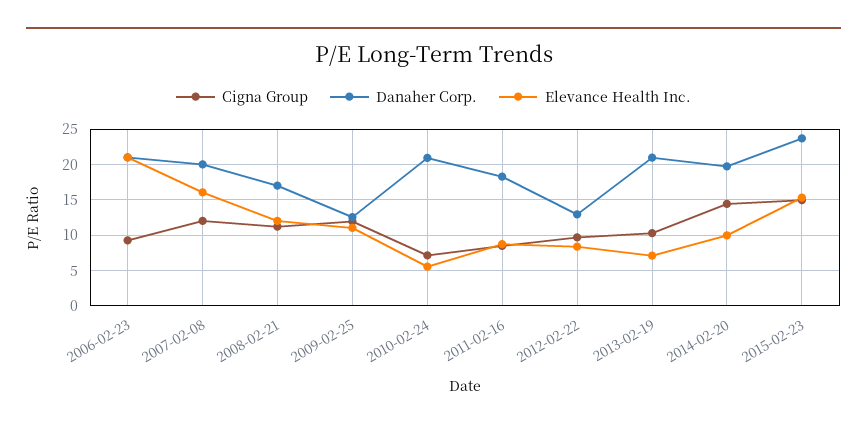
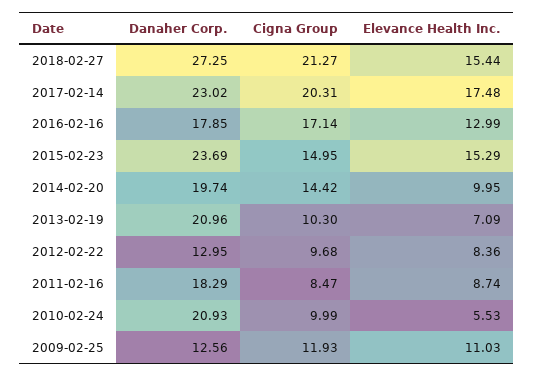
Cigna Group, 2006-02-23: 9 -> none
Danaher Corp., 2006-02-23: 21 -> none
Elevance Health Inc., 2006-02-23: 21 -> none
Cigna Group, 2007-02-08: 12 -> none
Danaher Corp., 2007-02-08: 20 -> none
Elevance Health Inc., 2007-02-08: 16 -> none
Cigna Group, 2008-02-21: 11 -> none
Danaher Corp., 2008-02-21: 17 -> none
Elevance Health Inc., 2008-02-21: 12 -> none
Cigna Group, 2010-02-24: 7 -> 9.99
Danaher Corp., 2018-02-27: none -> 27.25
Cigna Group, 2018-02-27: none -> 21.27
Elevance Health Inc., 2018-02-27: none -> 15.44
Danaher Corp., 2017-02-14: none -> 23.02
Cigna Group, 2017-02-14: none -> 20.31
Elevance Health Inc., 2017-02-14: none -> 17.48
Danaher Corp., 2016-02-16: none -> 17.85
Cigna Group, 2016-02-16: none -> 17.14
Elevance Health Inc., 2016-02-16: none -> 12.99

